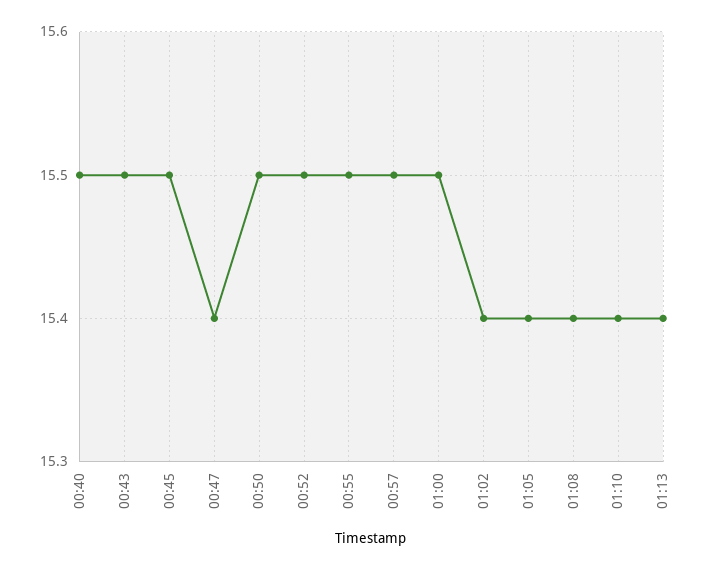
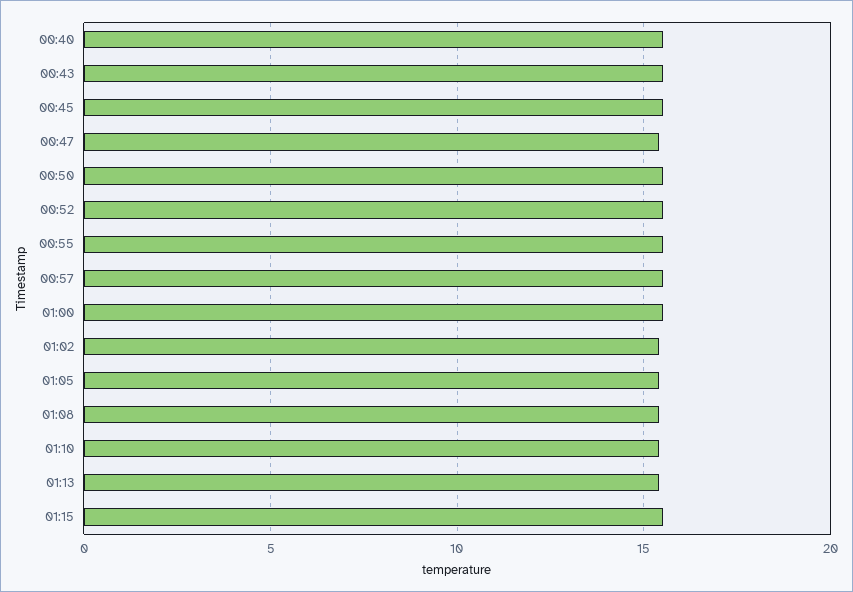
01:15: none -> 15.5

